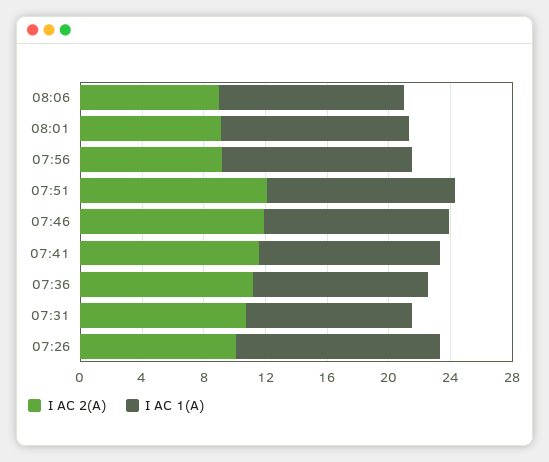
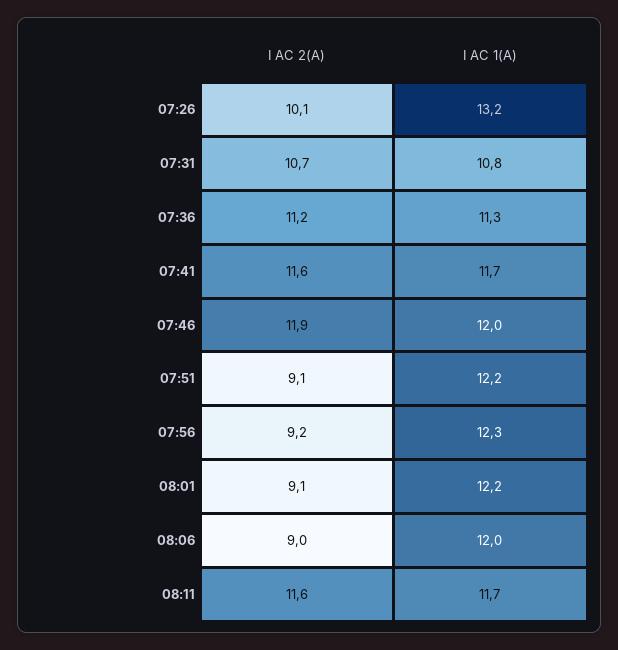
I AC 2(A), 07:51: 12 -> 9.1
I AC 2(A), 08:11: none -> 11.6
I AC 1(A), 08:11: none -> 11.7

